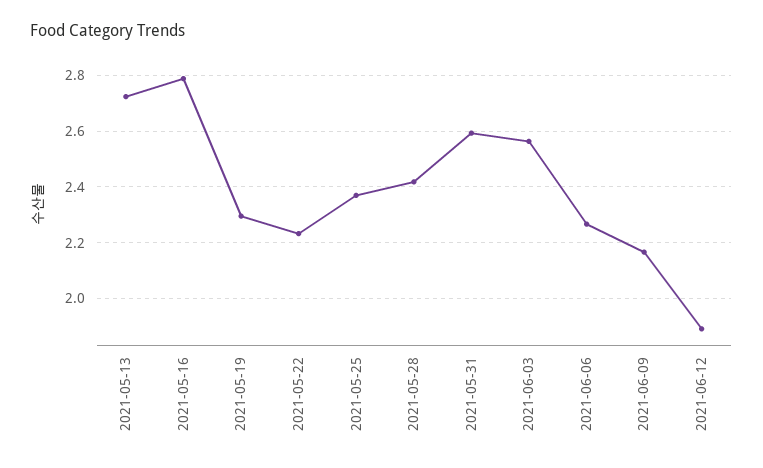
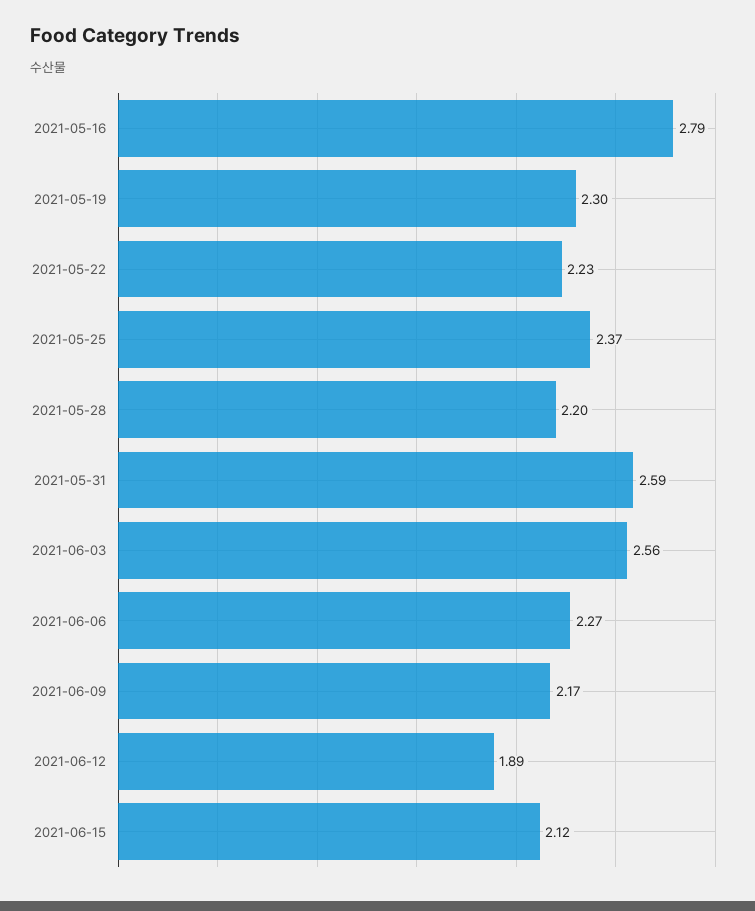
2021-05-13: 2.725 -> none
2021-05-28: 2.425 -> 2.2
2021-06-15: none -> 2.12

